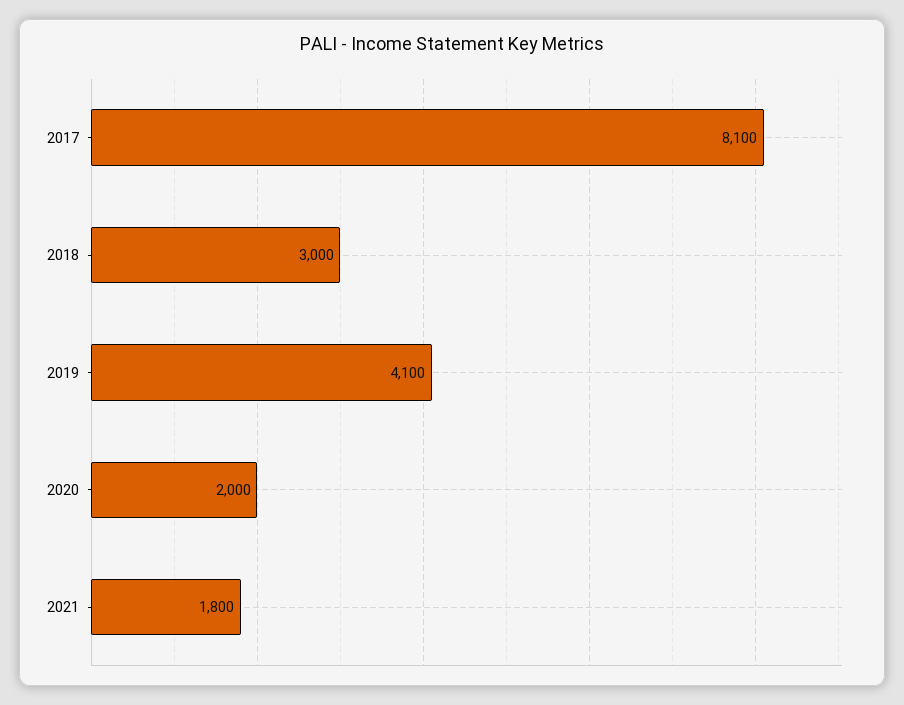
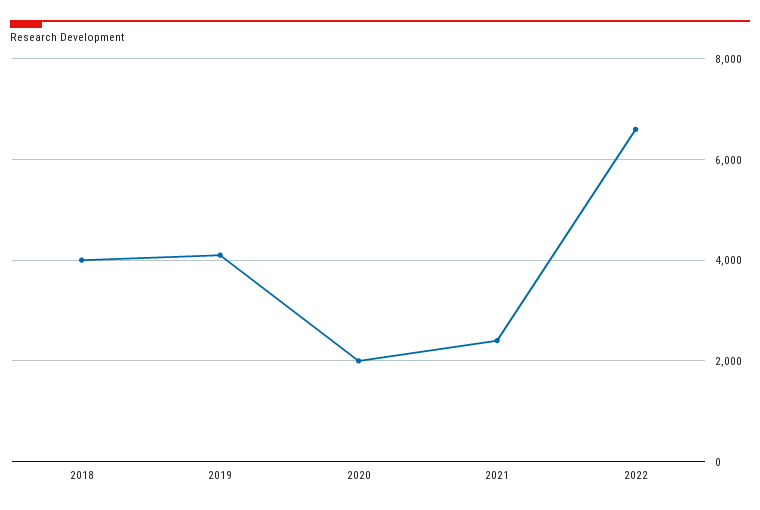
2017: 8100 -> none
2018: 3000 -> 4000
2021: 1800 -> 2400
2022: none -> 6600

